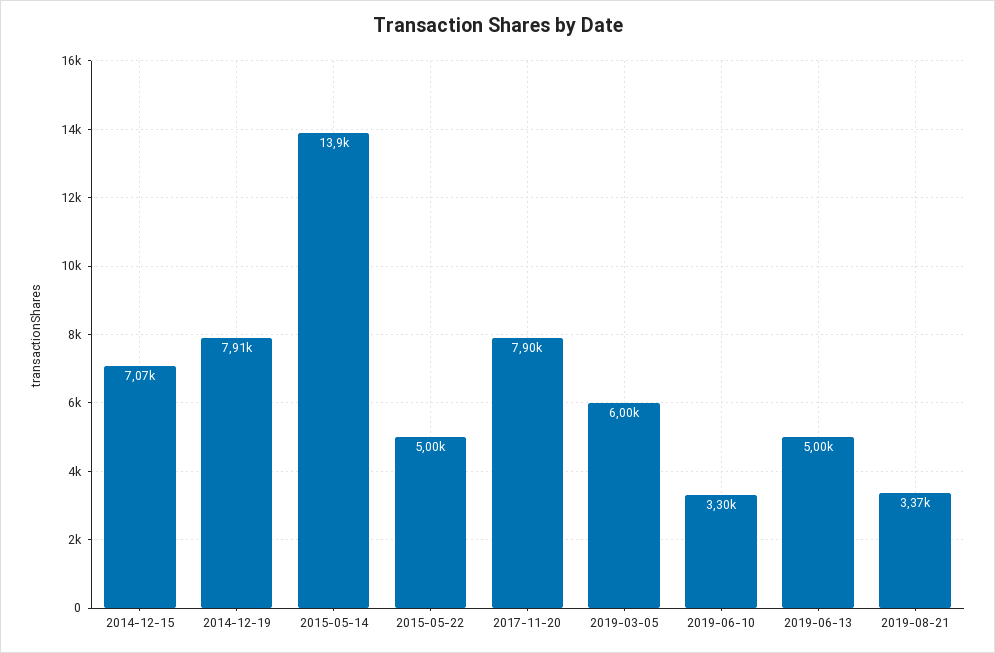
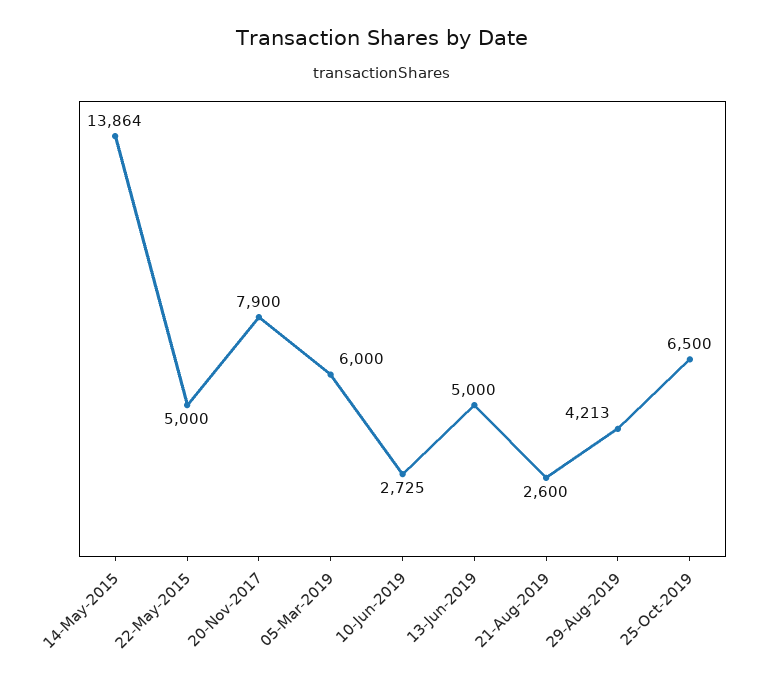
2014-12-15: 7070 -> none
2014-12-19: 7910 -> none
2019-06-10: 3300 -> 2725
2019-08-21: 3370 -> 2600
29-Aug-2019: none -> 4213
25-Oct-2019: none -> 6500

